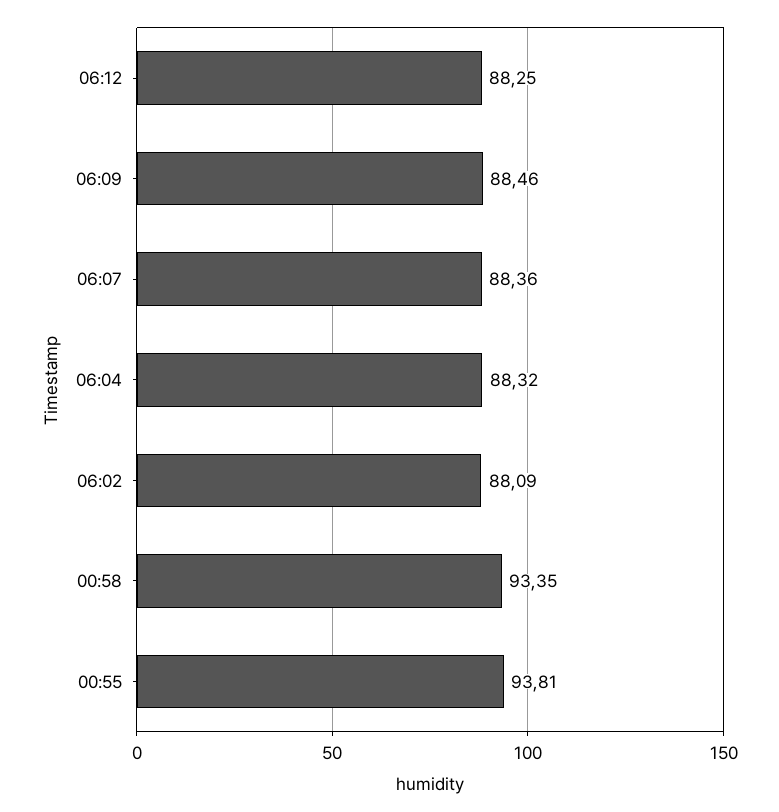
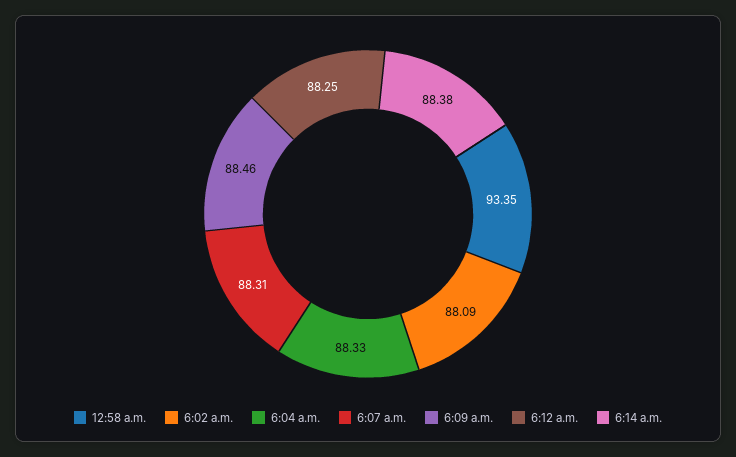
06:07: 88.36 -> 88.31
06:04: 88.32 -> 88.33
00:55: 93.81 -> none
6:14 a.m.: none -> 88.38

